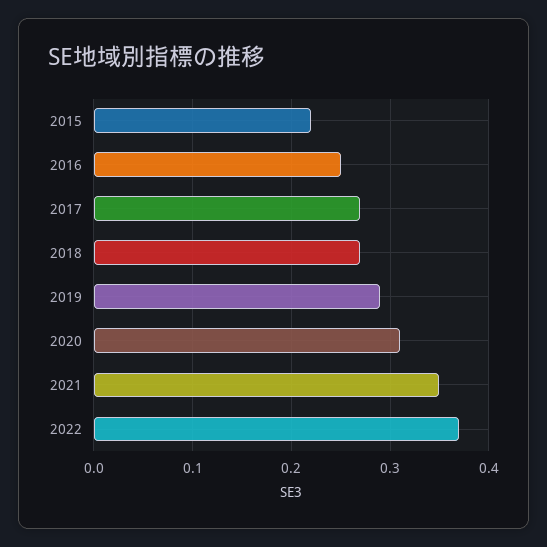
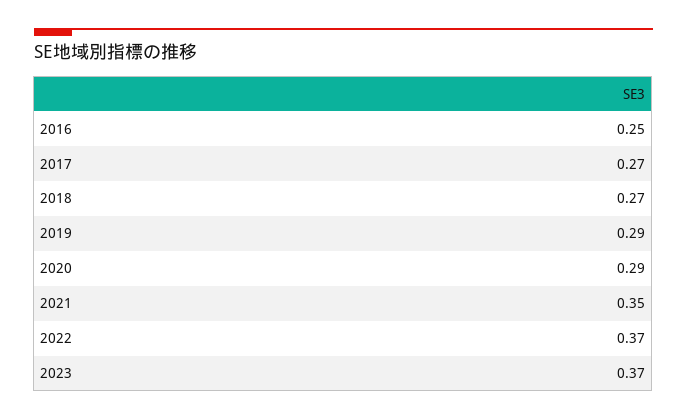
2015: 0.22 -> none
2020: 0.31 -> 0.29
2023: none -> 0.37

